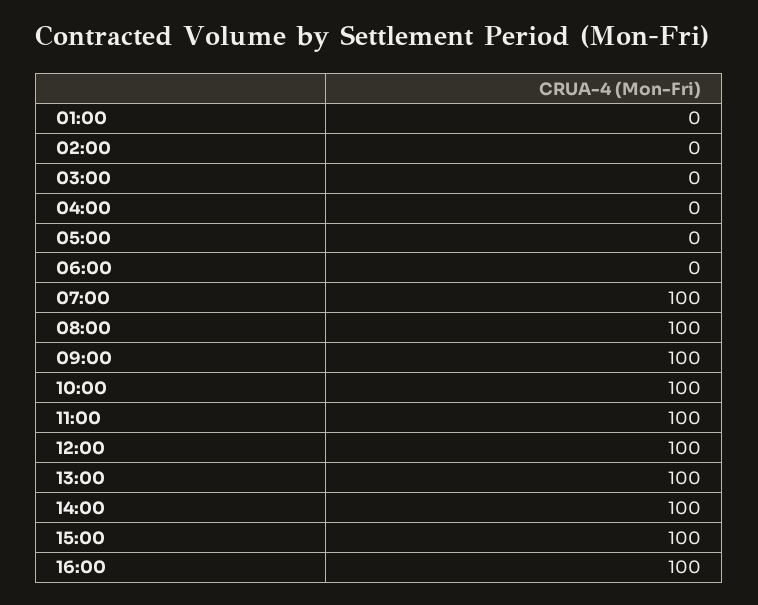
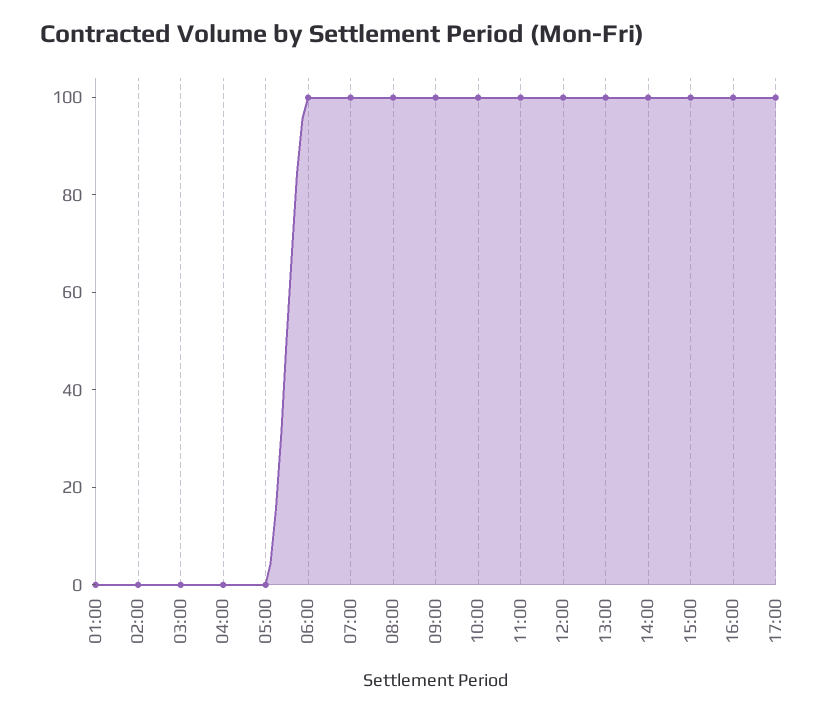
06:00: 0 -> 100
17:00: none -> 100

